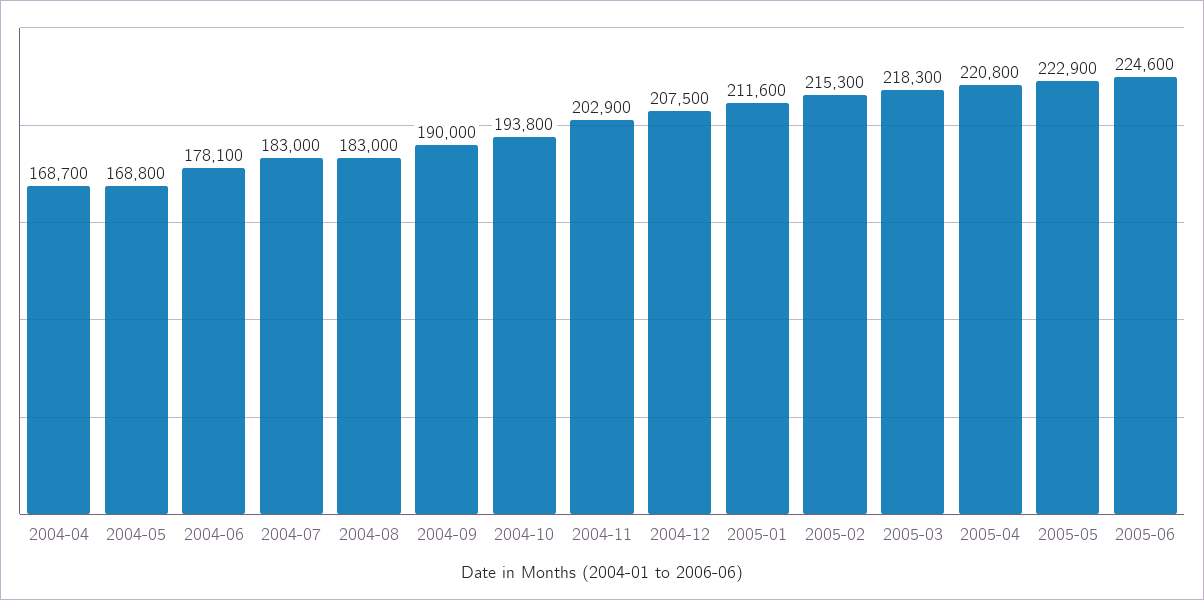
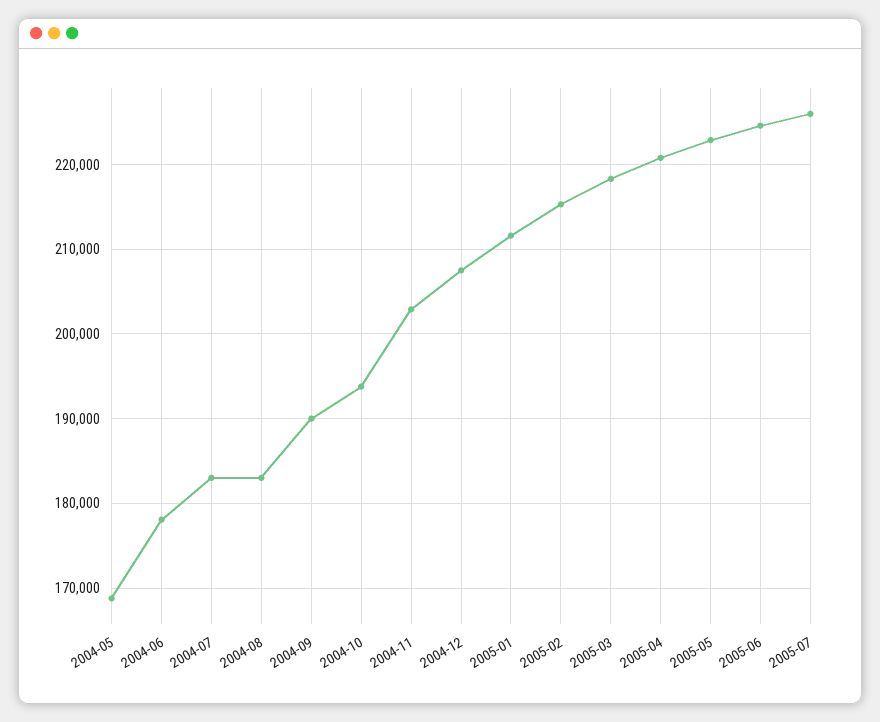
2004-04: 168700 -> none
2005-07: none -> 226000

